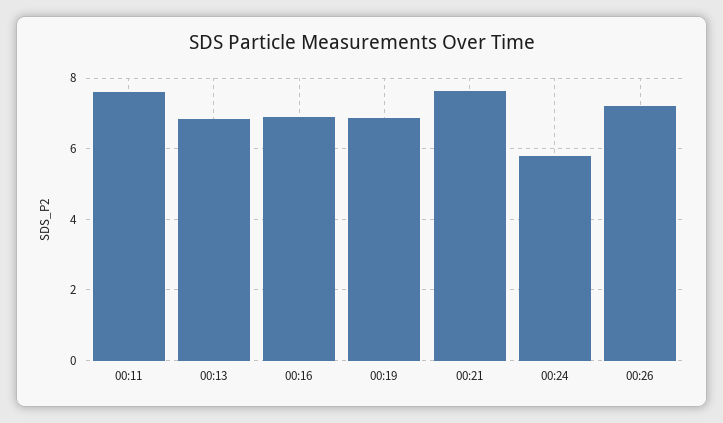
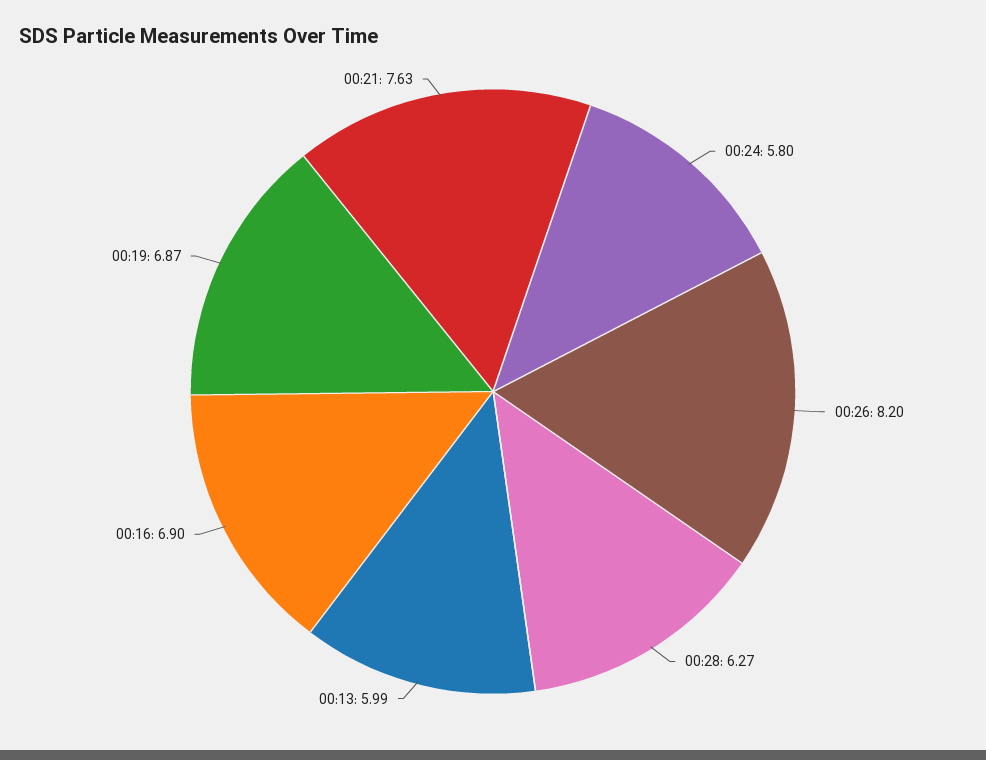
00:11: 7.6 -> none
00:13: 6.8 -> 5.99
00:26: 7.2 -> 8.2
00:28: none -> 6.27

